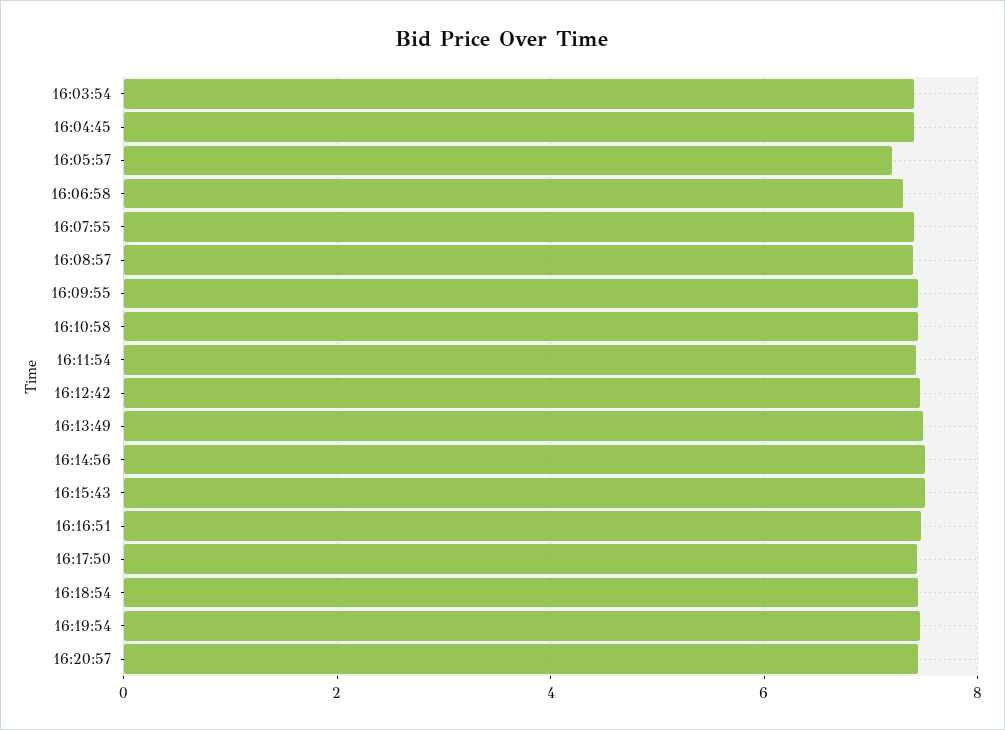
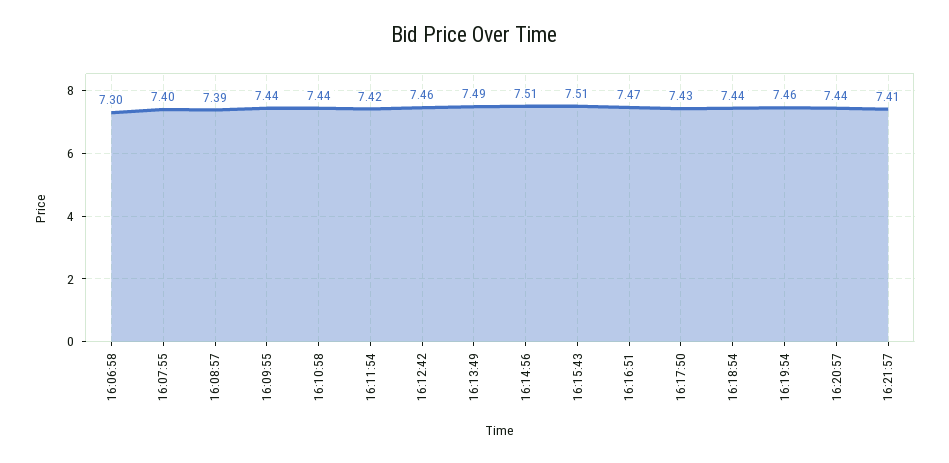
16:03:54: 7.4 -> none
16:04:45: 7.4 -> none
16:05:57: 7.2 -> none
16:21:57: none -> 7.41

